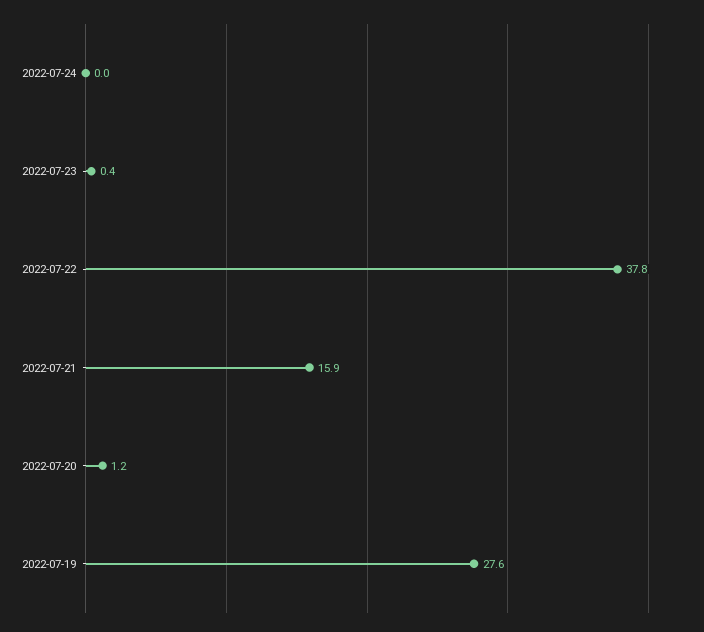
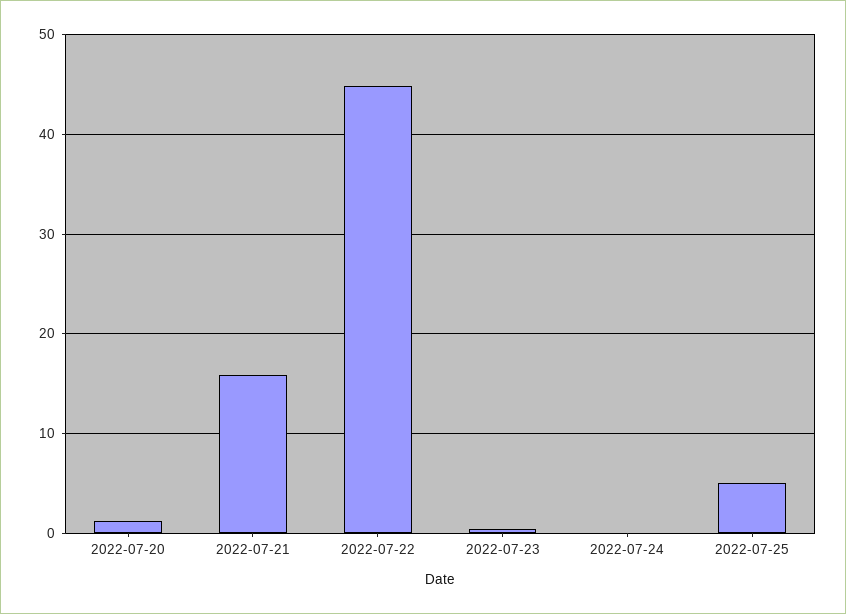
2022-07-22: 37.8 -> 45
2022-07-19: 27.6 -> none
2022-07-25: none -> 5

